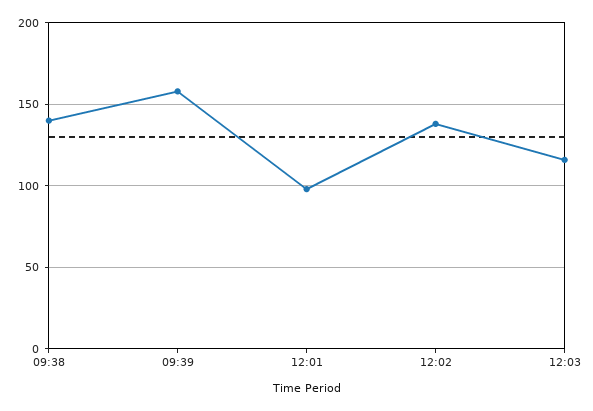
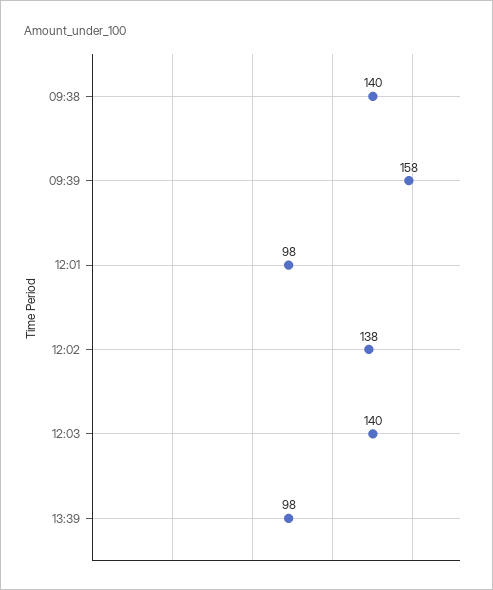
12:03: 115 -> 140
13:39: none -> 98

